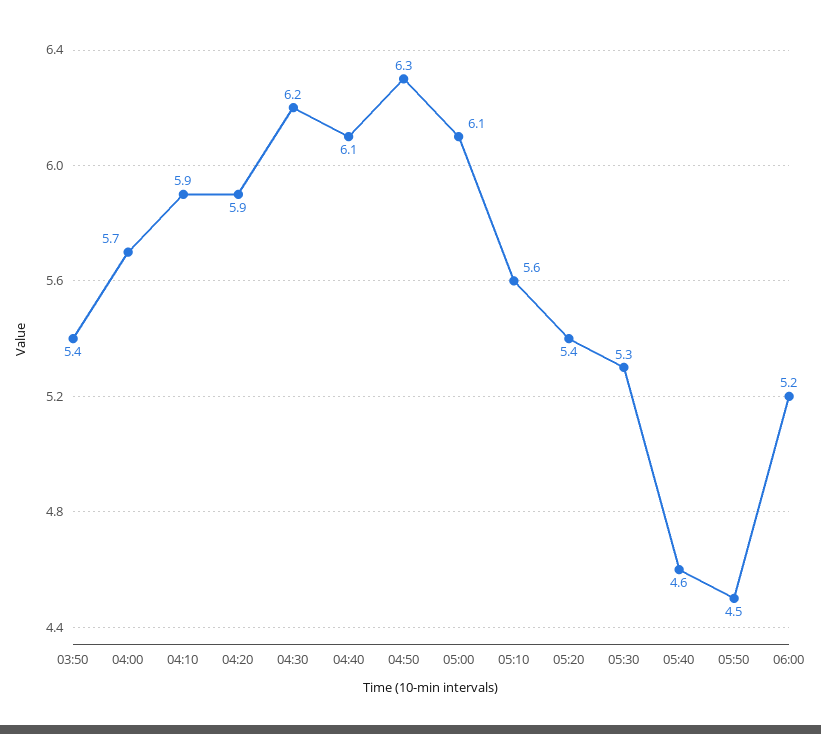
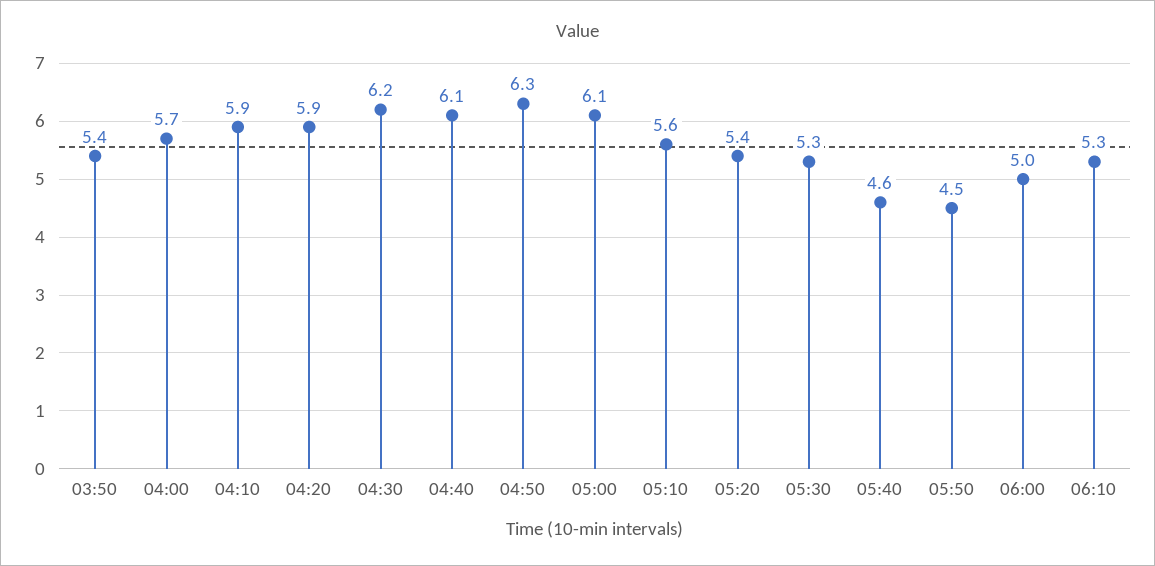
06:00: 5.2 -> 5
06:10: none -> 5.3

